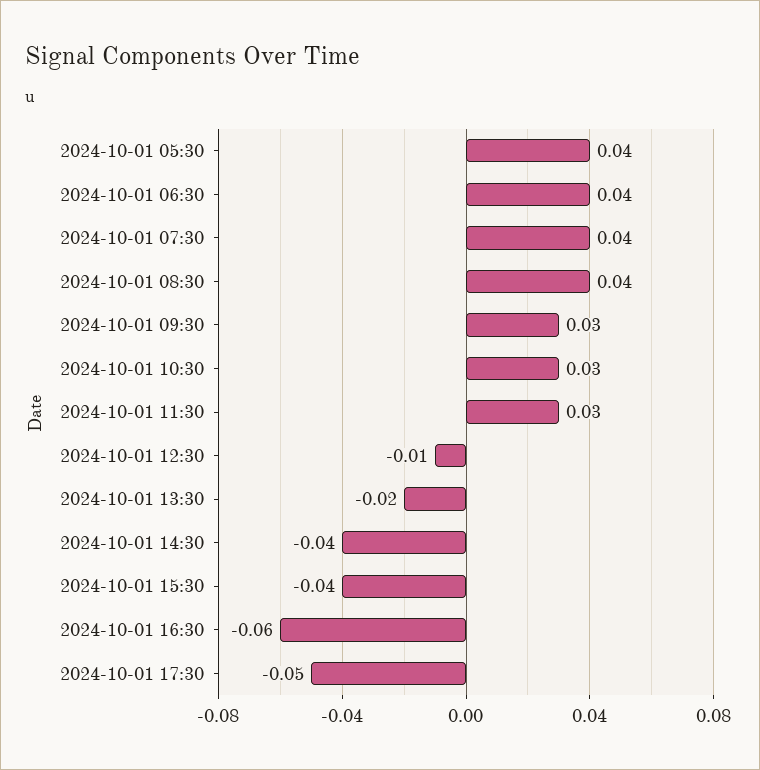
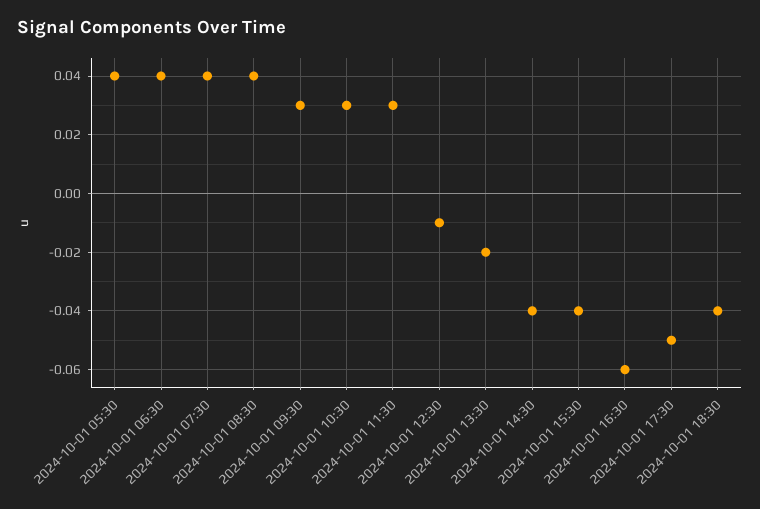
2024-10-01 18:30: none -> -0.04

